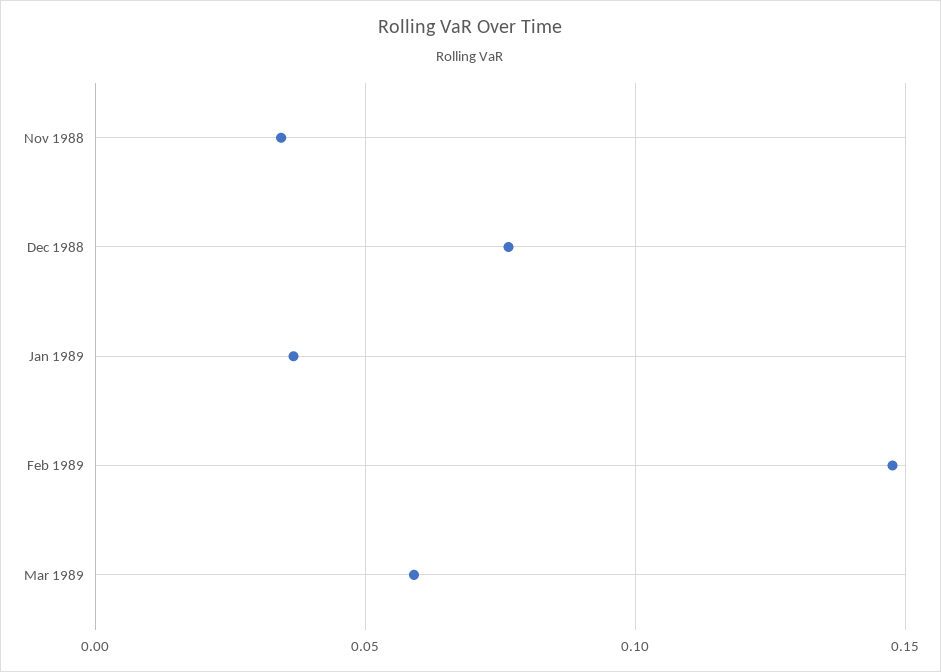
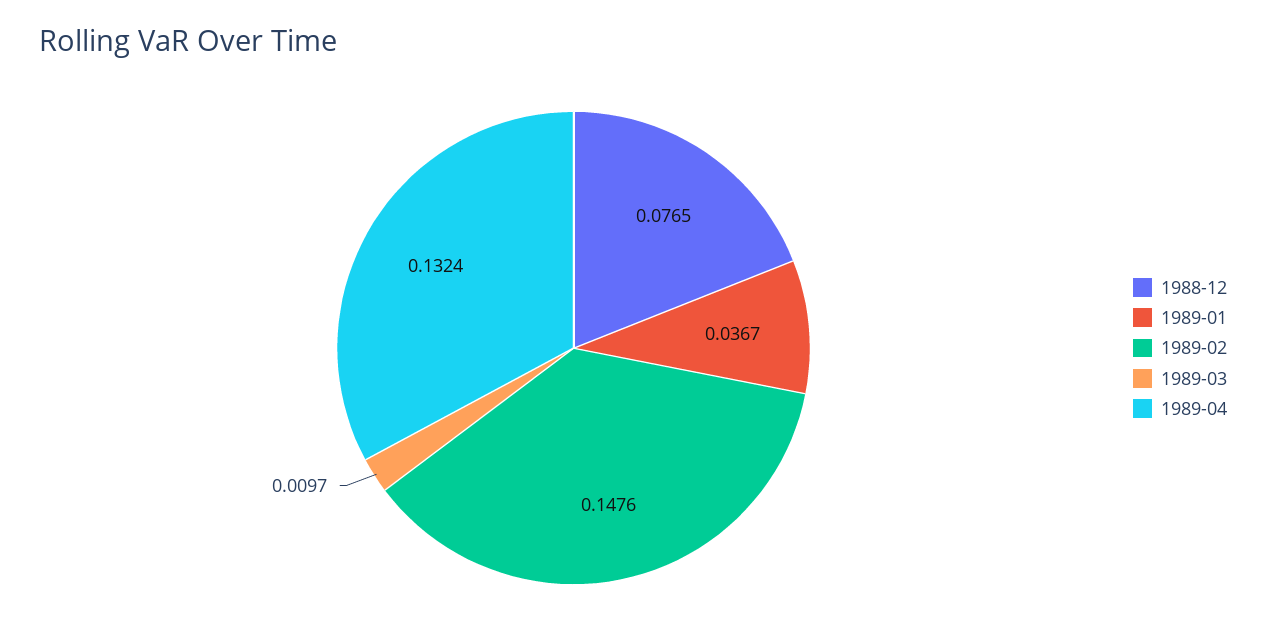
Nov 1988: 0.035 -> none
Mar 1989: 0.06 -> 0.0097
1989-04: none -> 0.1324

